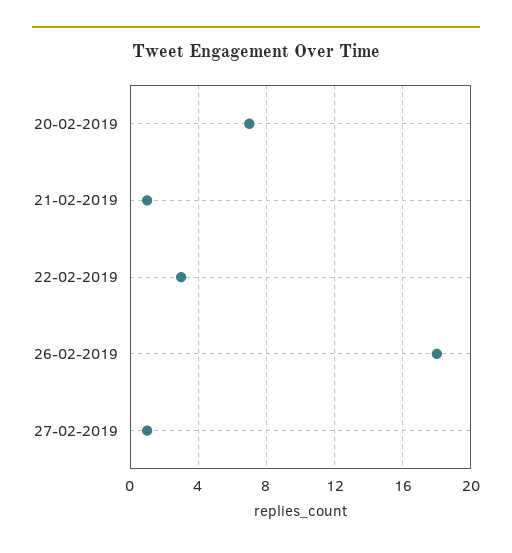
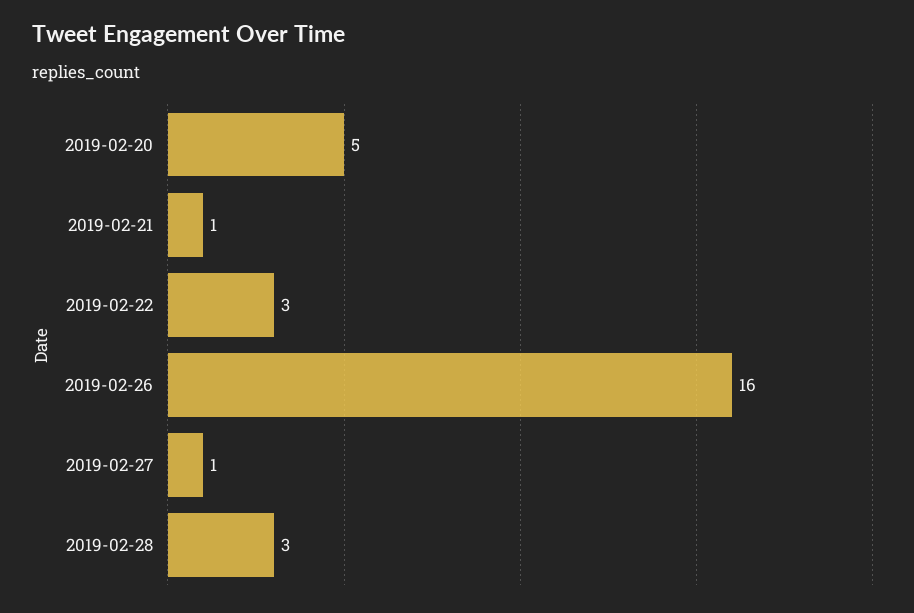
20-02-2019: 7 -> 5
26-02-2019: 18 -> 16
2019-02-28: none -> 3

